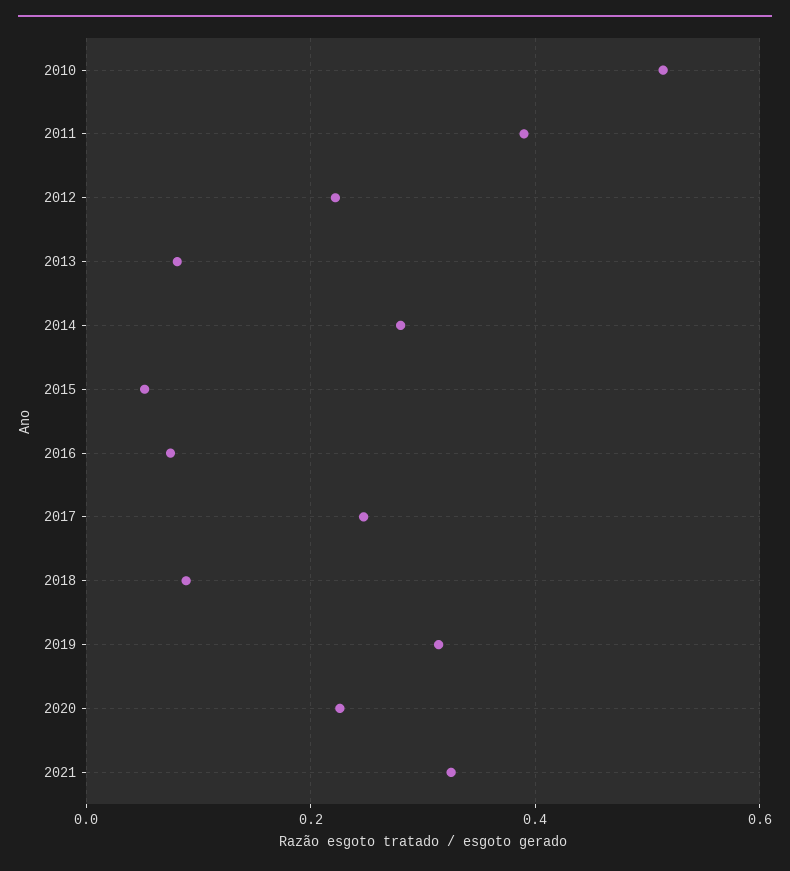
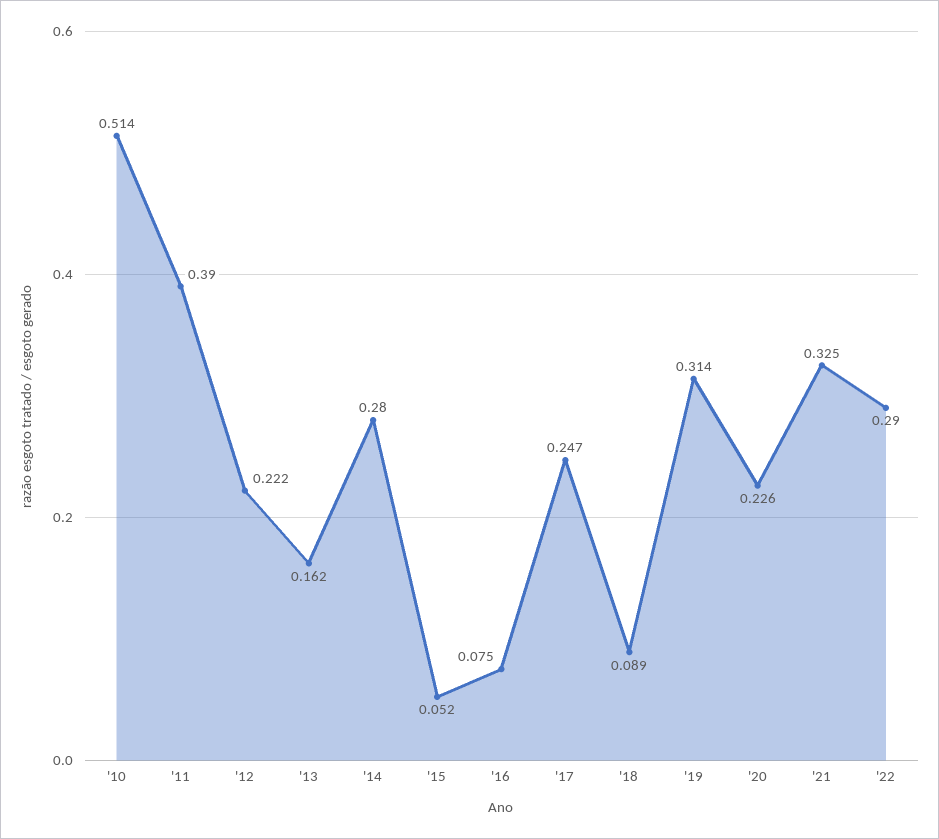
2013: 0.08 -> 0.162
'22: none -> 0.29

